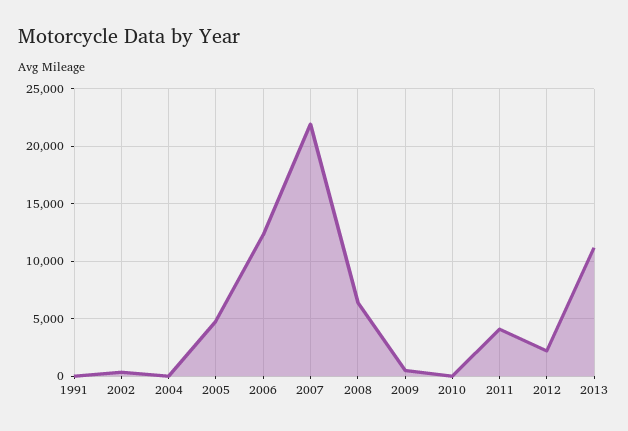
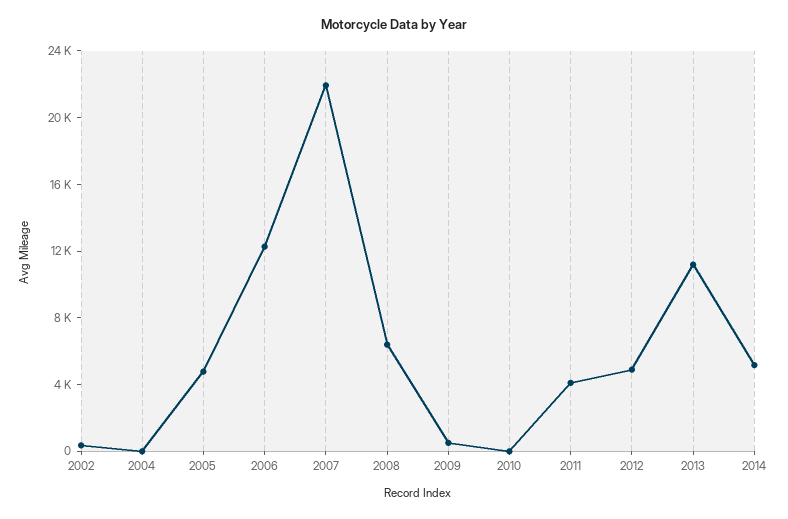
1991: 0 -> none
2012: 2000 -> 5000
2014: none -> 5000

